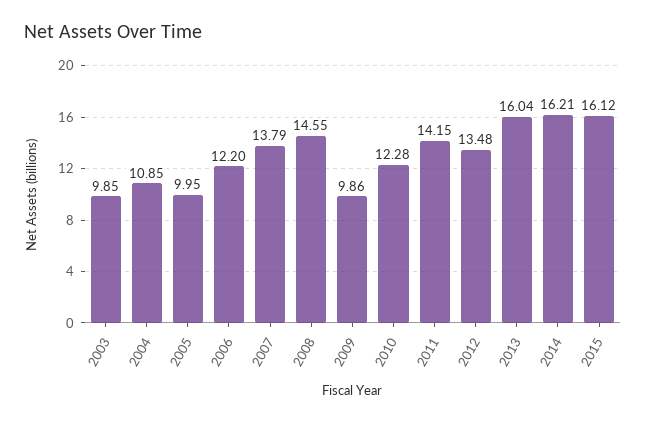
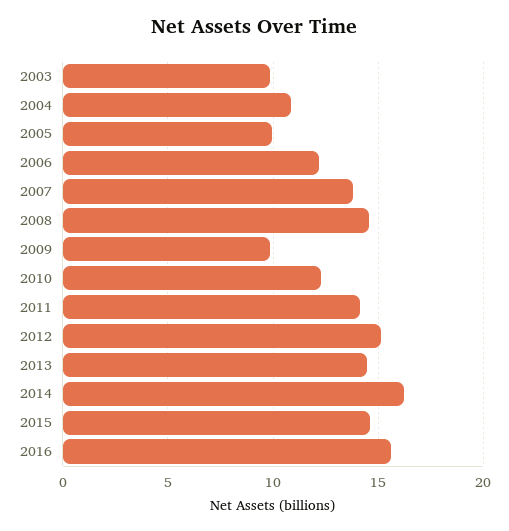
2012: 13.48 -> 15
2013: 16.04 -> 14.5
2015: 16.12 -> 14.5
2016: none -> 15.5

